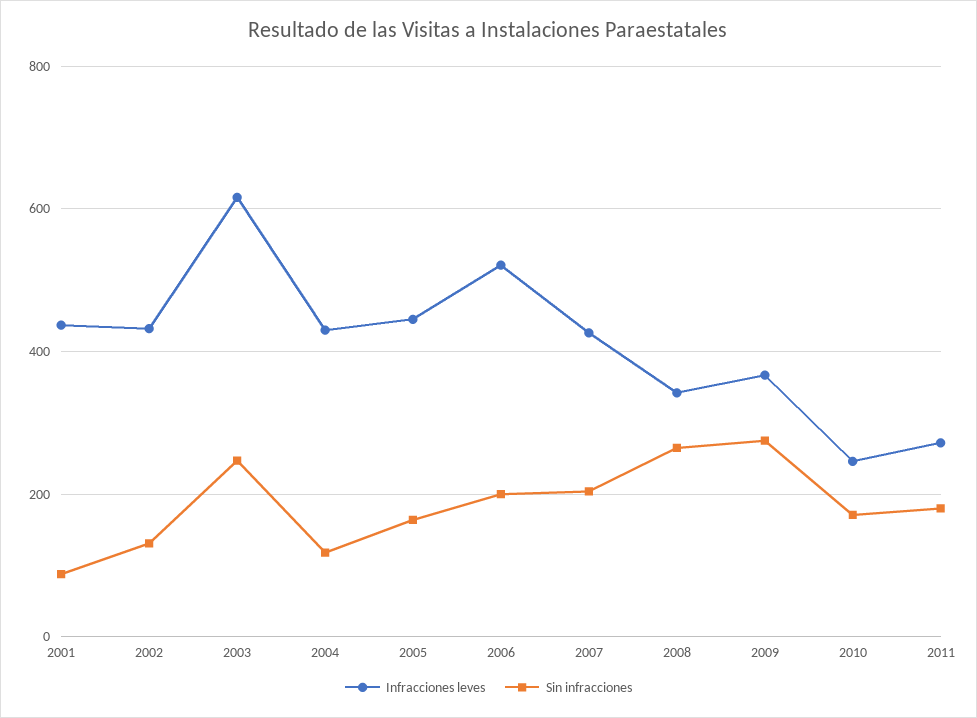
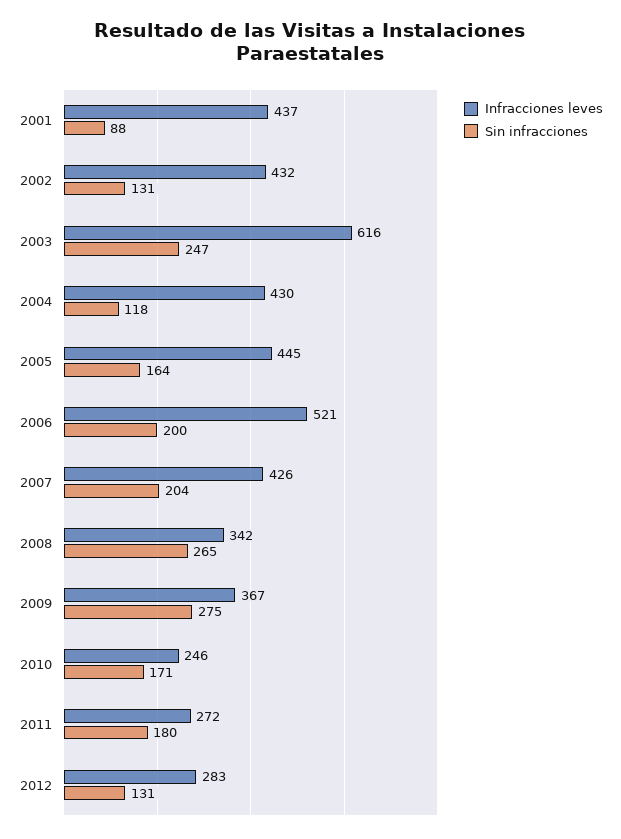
Infracciones leves, 2012: none -> 283
Sin infracciones, 2012: none -> 131

